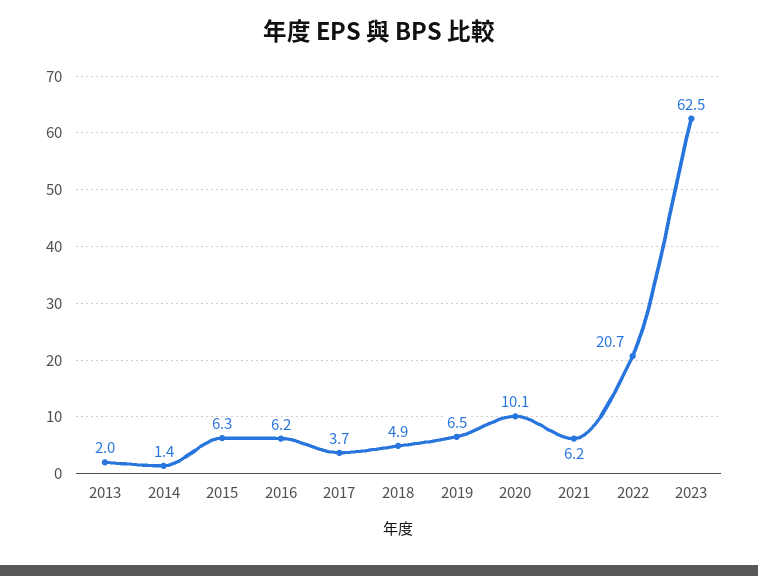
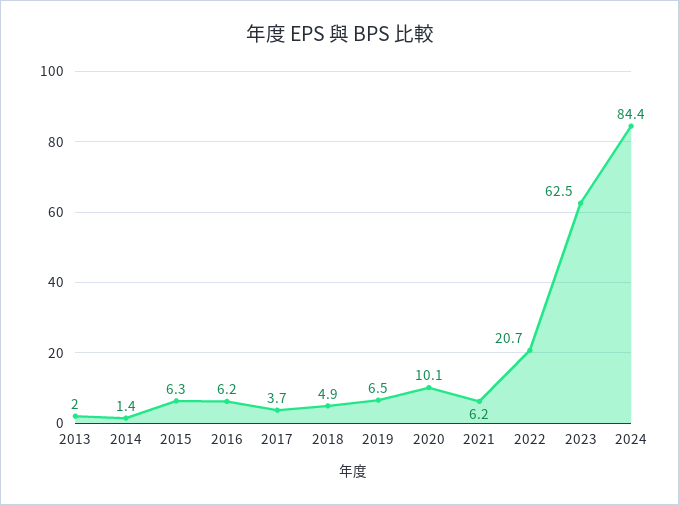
2024: none -> 84.4

